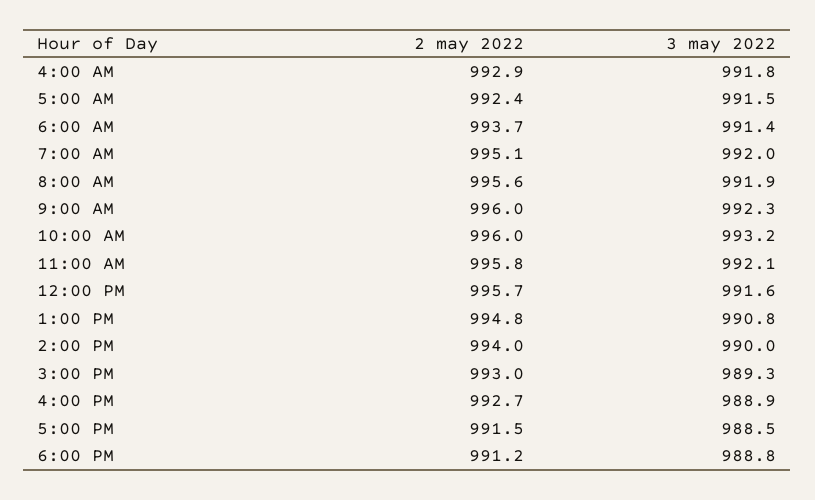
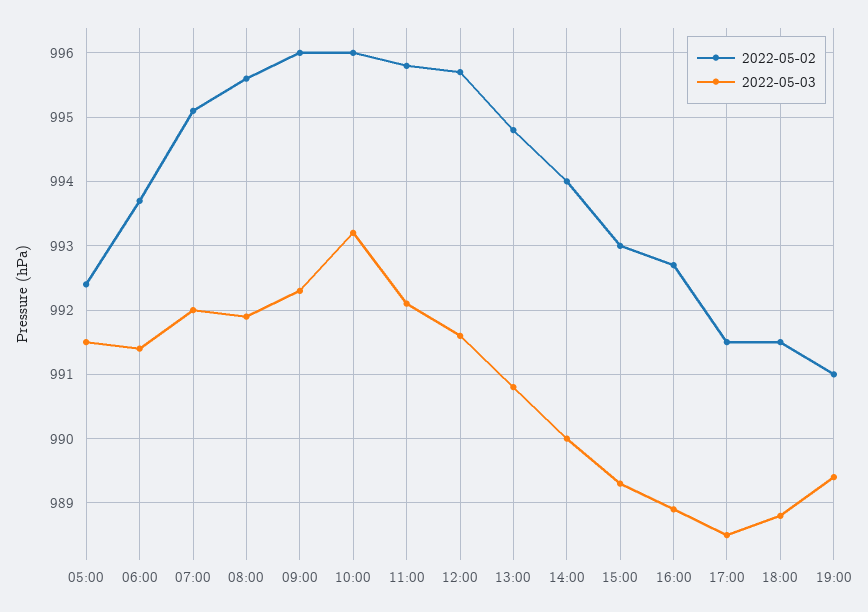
2 may 2022, 4:00 AM: 992.9 -> none
3 may 2022, 4:00 AM: 991.8 -> none
2 may 2022, 6:00 PM: 991.2 -> 991.5
2 may 2022, 19:00: none -> 991
3 may 2022, 19:00: none -> 989.4

